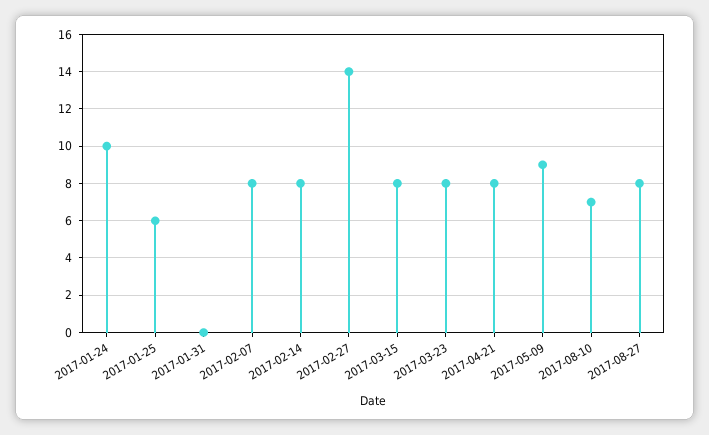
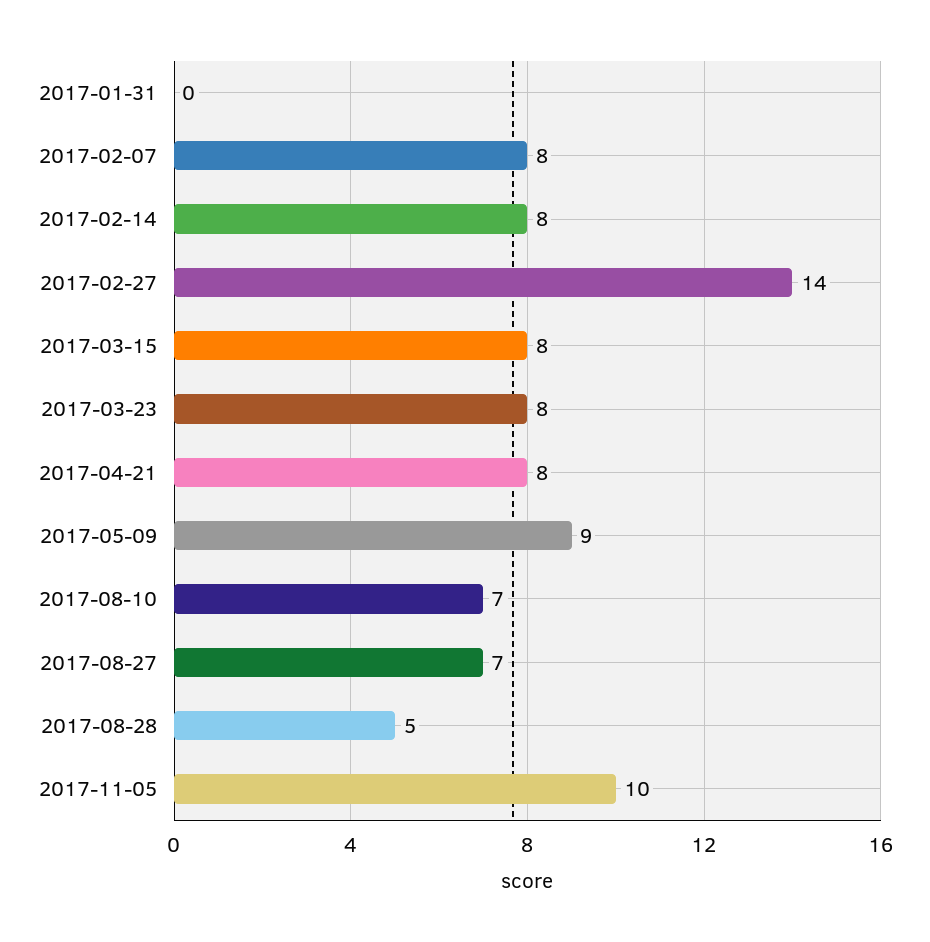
2017-01-24: 10 -> none
2017-01-25: 6 -> none
2017-08-27: 8 -> 7
2017-08-28: none -> 5
2017-11-05: none -> 10

